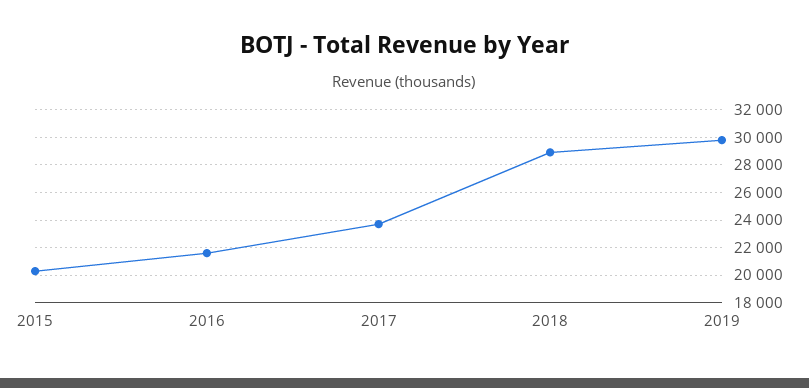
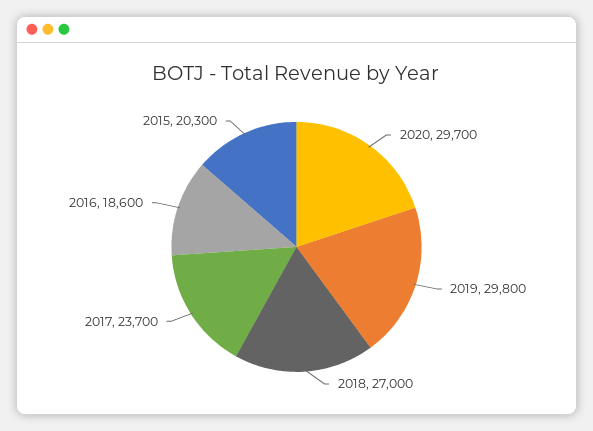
2016: 21500 -> 18600
2018: 29000 -> 27000
2020: none -> 29700

